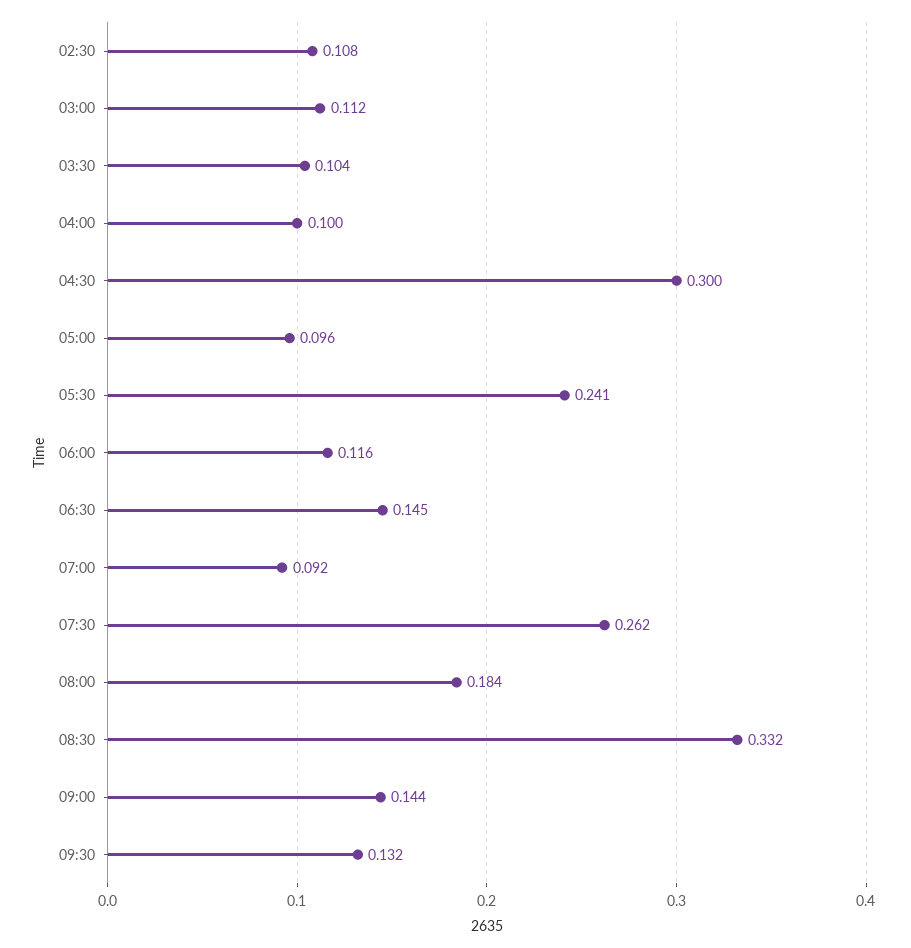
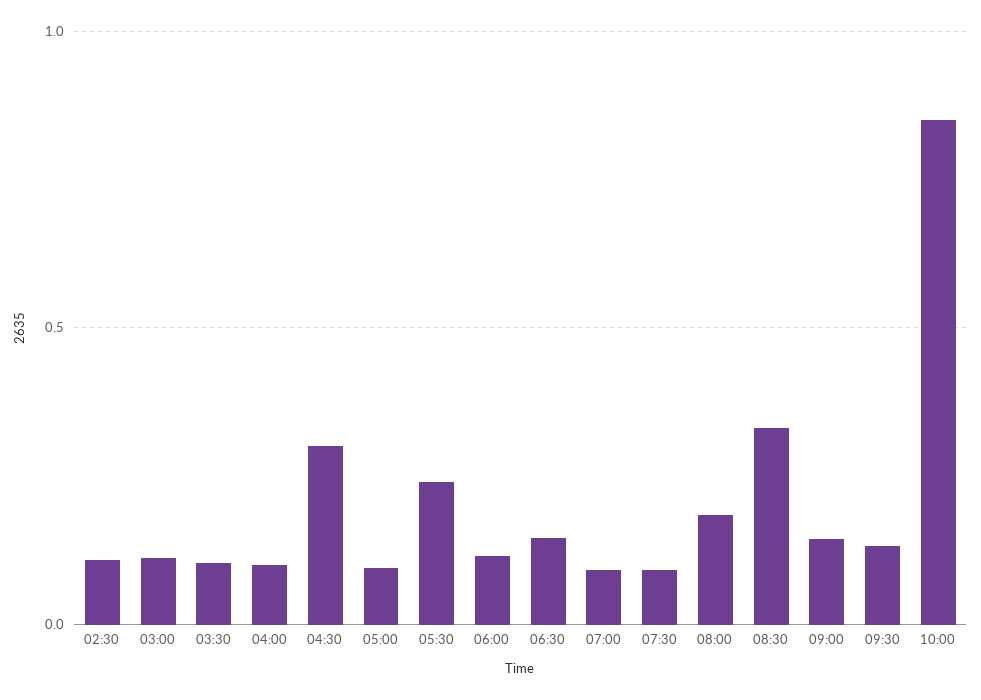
07:30: 0.262 -> 0.1
10:00: none -> 0.85

